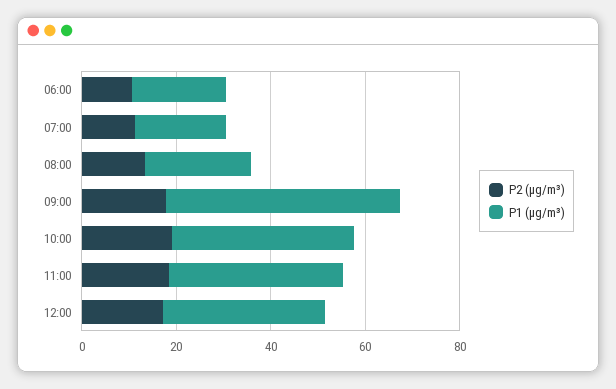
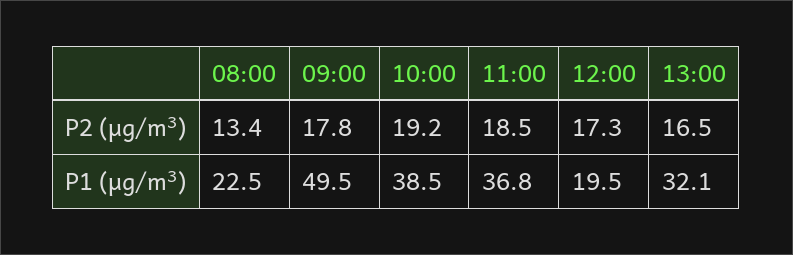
P2 (µg/m³), 06:00: 10 -> none
P1 (µg/m³), 06:00: 20 -> none
P2 (µg/m³), 07:00: 10 -> none
P1 (µg/m³), 07:00: 20 -> none
P1 (µg/m³), 12:00: 35 -> 19.5
P2 (µg/m³), 13:00: none -> 16.5
P1 (µg/m³), 13:00: none -> 32.1

